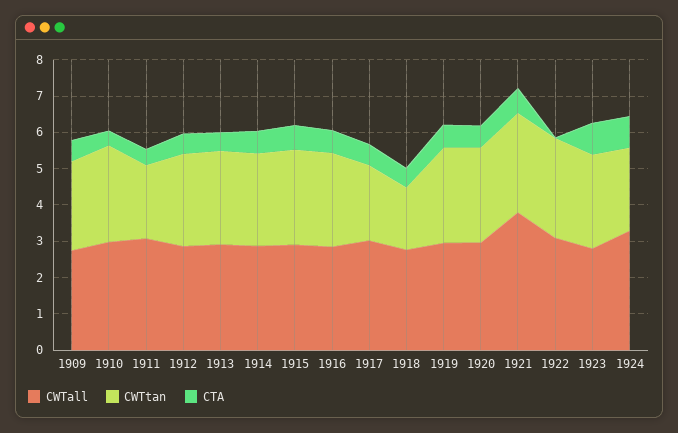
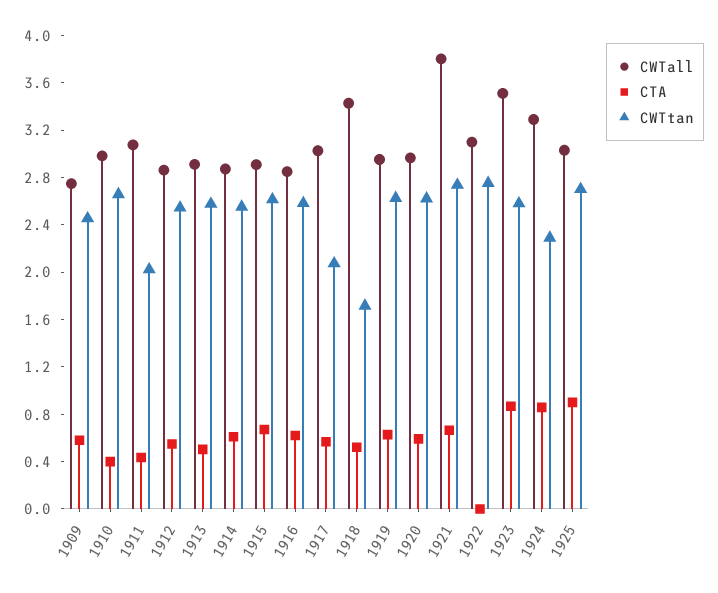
CWTall, 1918: 2.75 -> 3.4
CWTall, 1923: 2.75 -> 3.5
CWTall, 1925: none -> 3
CTA, 1925: none -> 0.9
CWTtan, 1925: none -> 2.7

